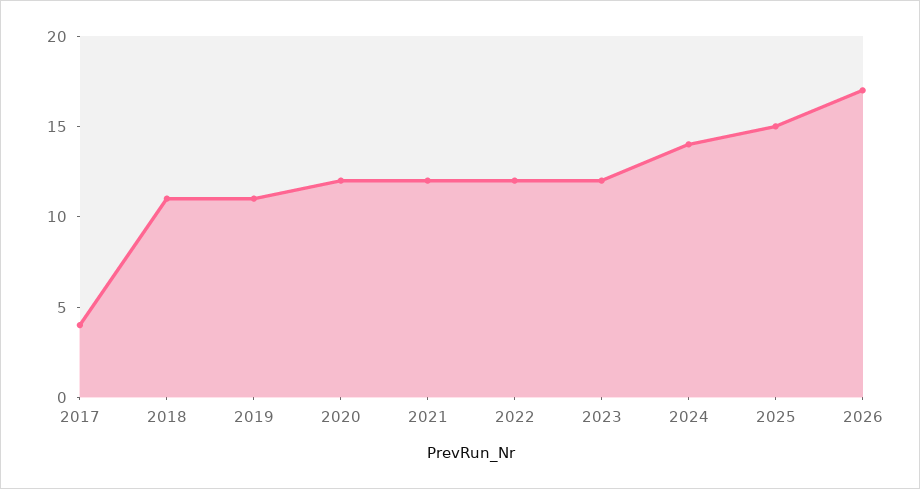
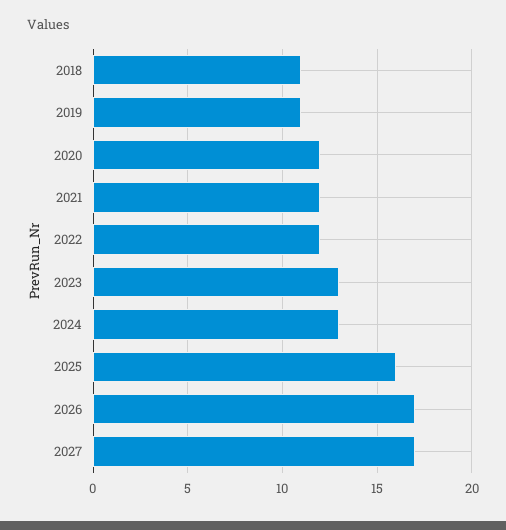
2017: 4 -> none
2023: 12 -> 13
2024: 14 -> 13
2025: 15 -> 16
2027: none -> 17

